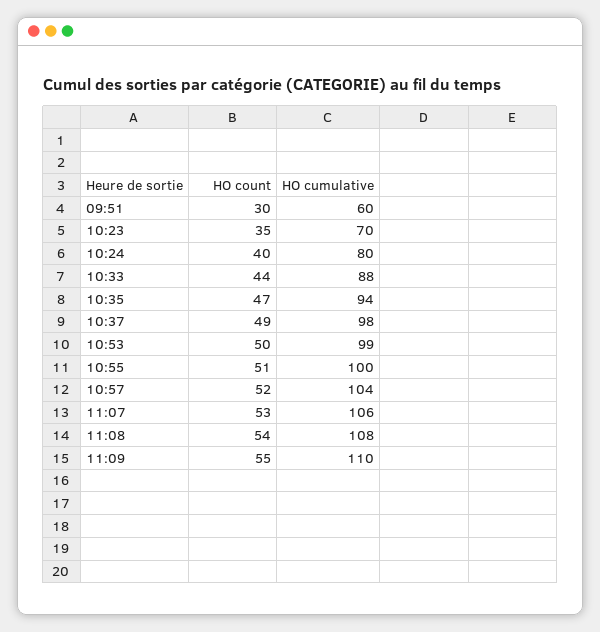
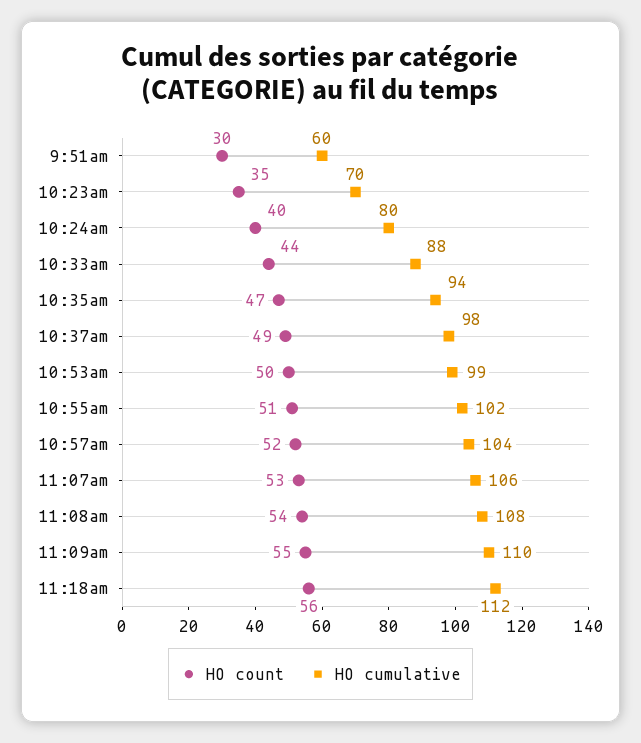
HO cumulative, 10:55: 100 -> 102
HO count, 11:18am: none -> 56
HO cumulative, 11:18am: none -> 112

